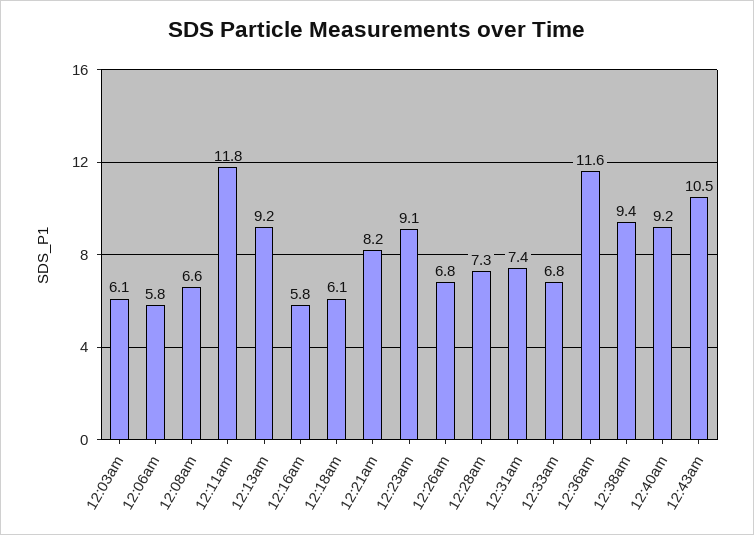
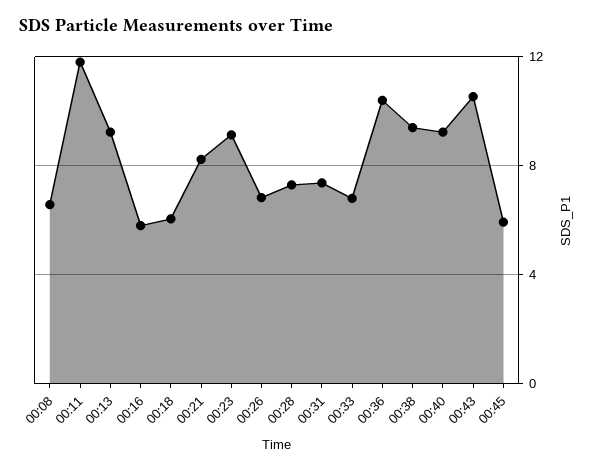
12:03am: 6.1 -> none
12:06am: 5.8 -> none
12:36am: 11.6 -> 10.5
00:45: none -> 6

